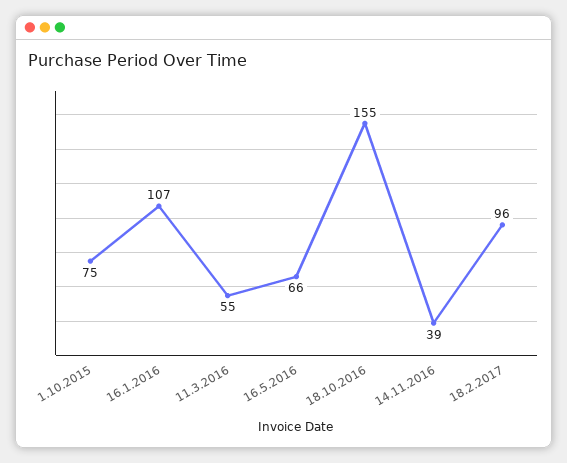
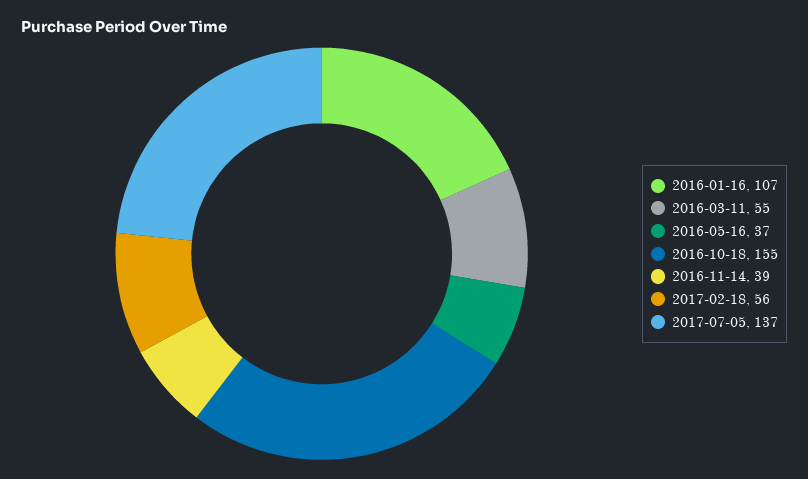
1.10.2015: 75 -> none
16.5.2016: 66 -> 37
18.2.2017: 96 -> 56
2017-07-05: none -> 137

